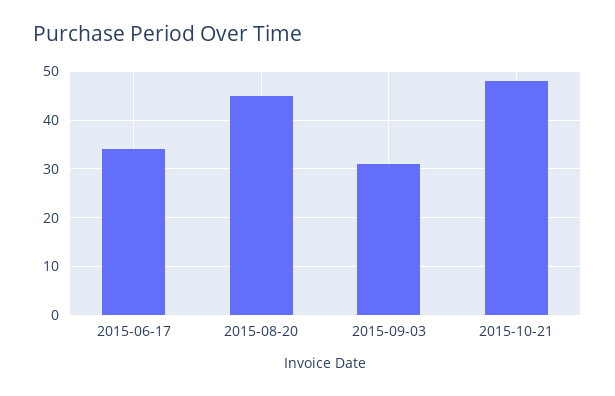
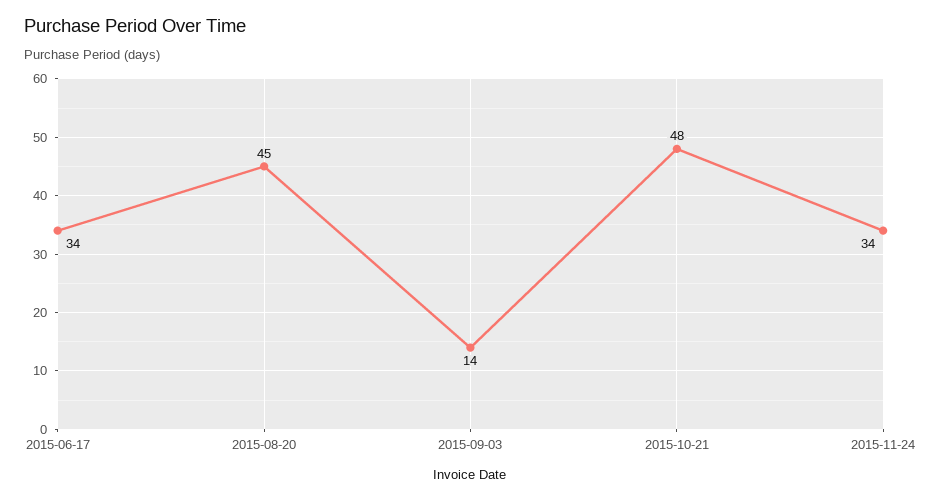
2015-09-03: 30 -> 14
2015-11-24: none -> 34

